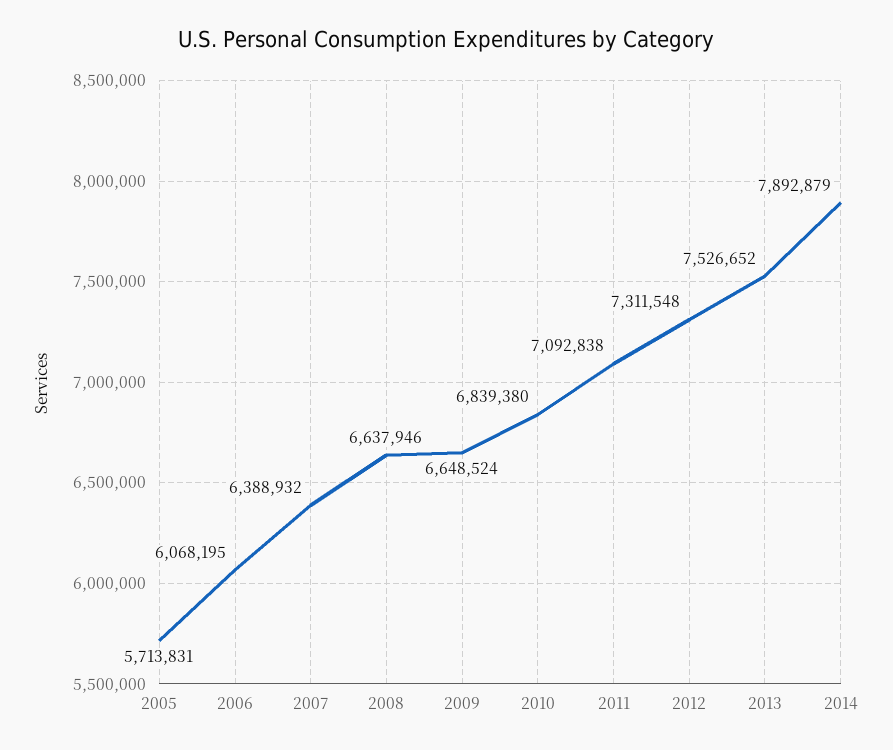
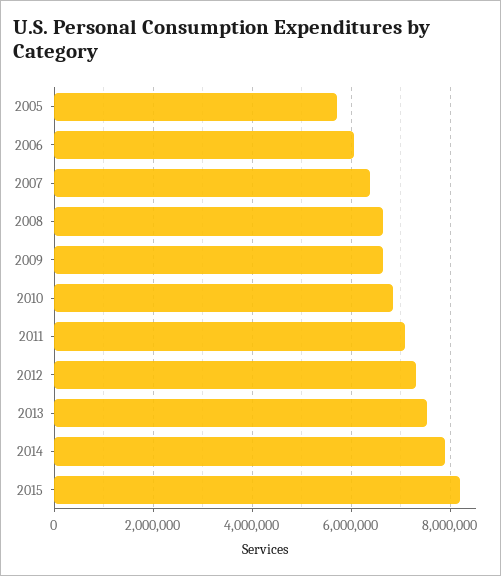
2015: none -> 8200000

